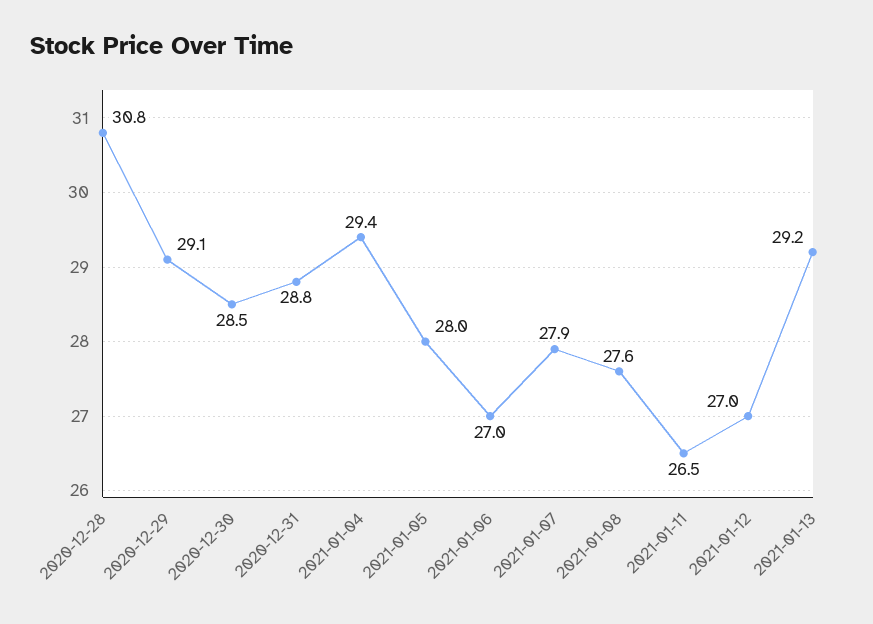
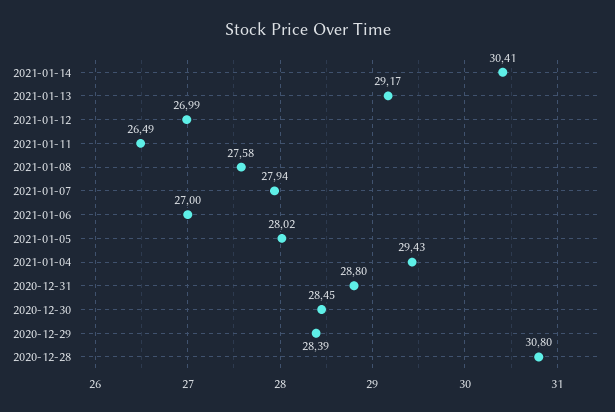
2020-12-29: 29.1 -> 28.39
2021-01-14: none -> 30.41

